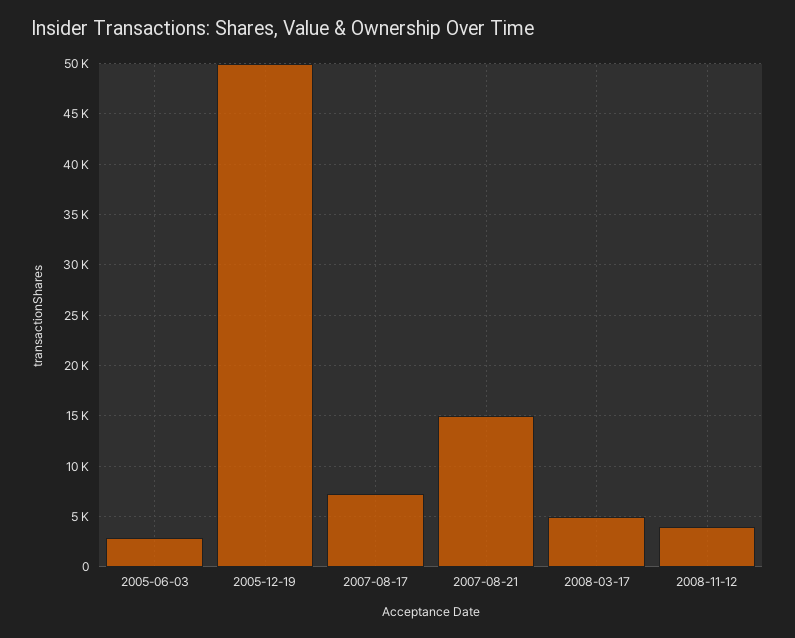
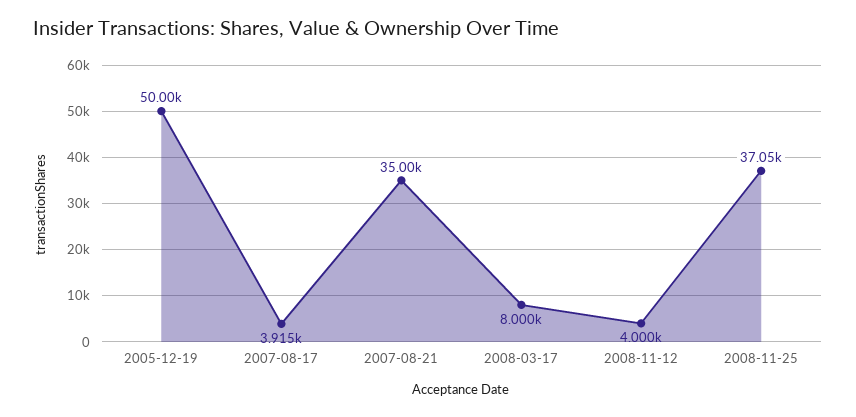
2005-06-03: 3000 -> none
2007-08-17: 7000 -> 3915
2007-08-21: 15000 -> 35000
2008-03-17: 5000 -> 8000
2008-11-25: none -> 37050

